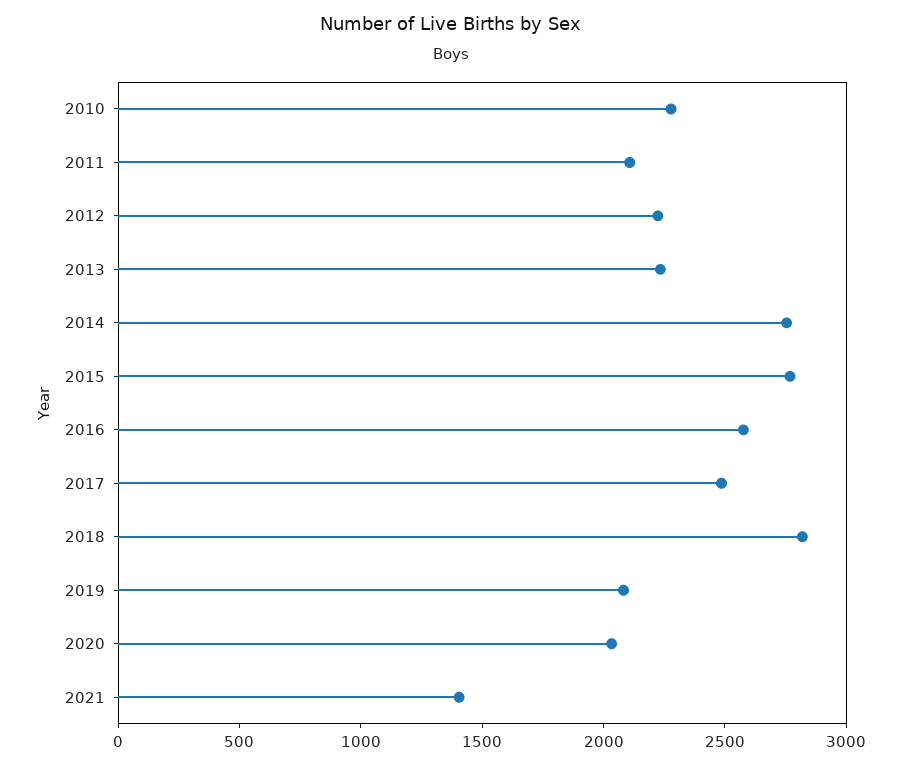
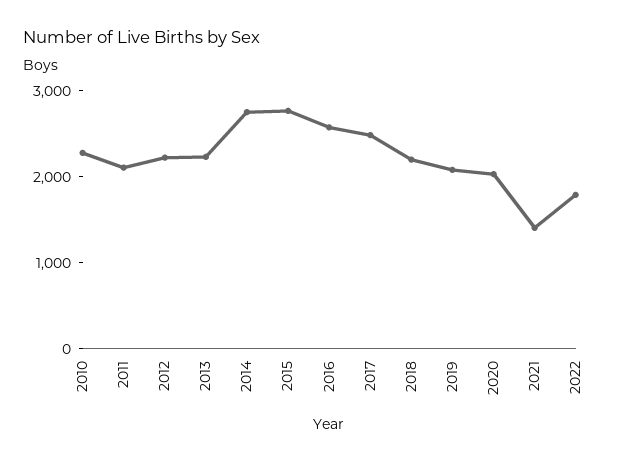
2018: 2800 -> 2200
2022: none -> 1800

